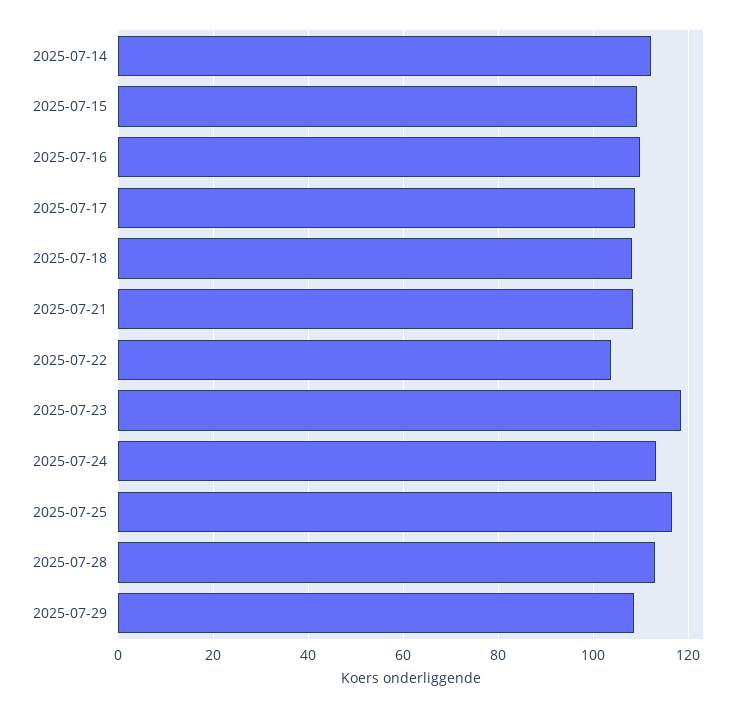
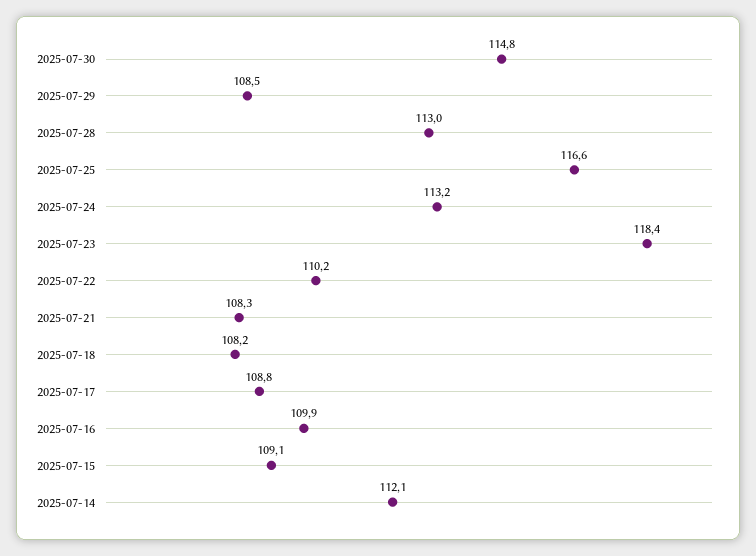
2025-07-22: 104 -> 110.2
2025-07-30: none -> 114.8

